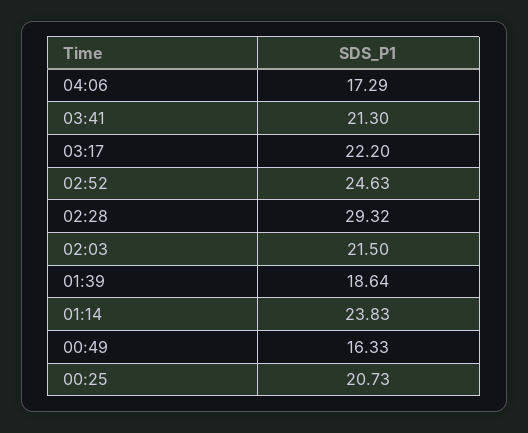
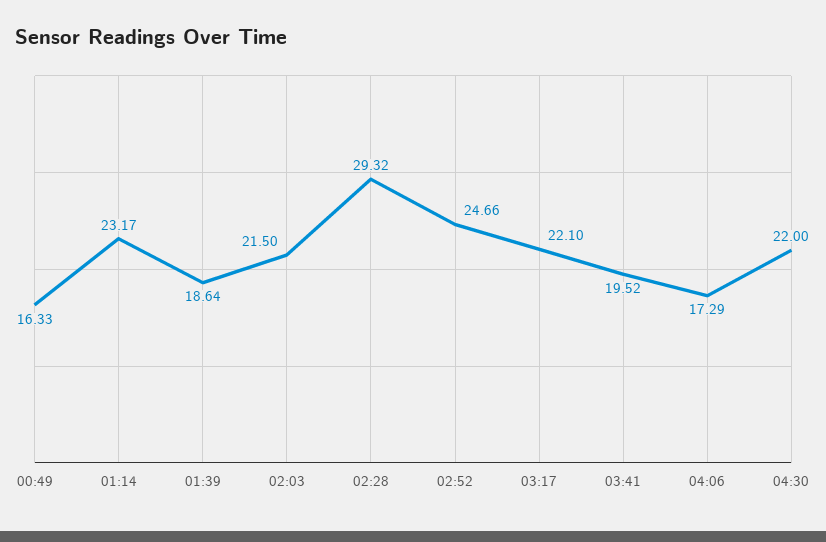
03:41: 21.3 -> 19.52
03:17: 22.2 -> 22.1
02:52: 24.63 -> 24.66
01:14: 23.83 -> 23.17
00:25: 20.73 -> none
04:30: none -> 22

